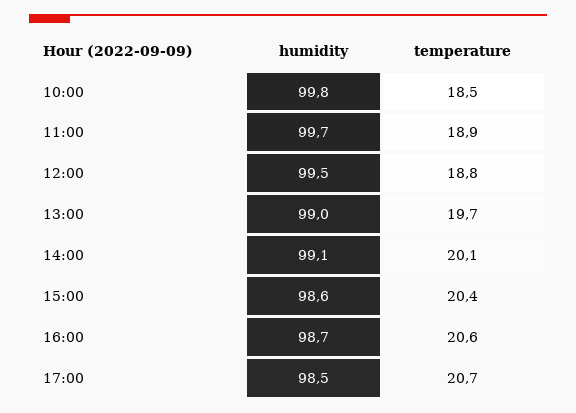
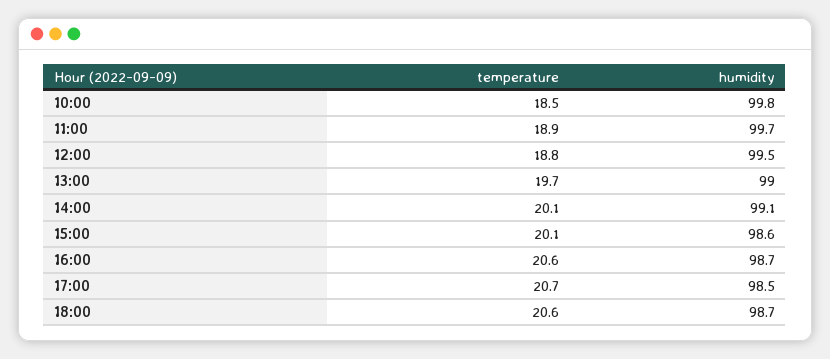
temperature, 15:00: 20.4 -> 20.1
temperature, 18:00: none -> 20.6
humidity, 18:00: none -> 98.7

